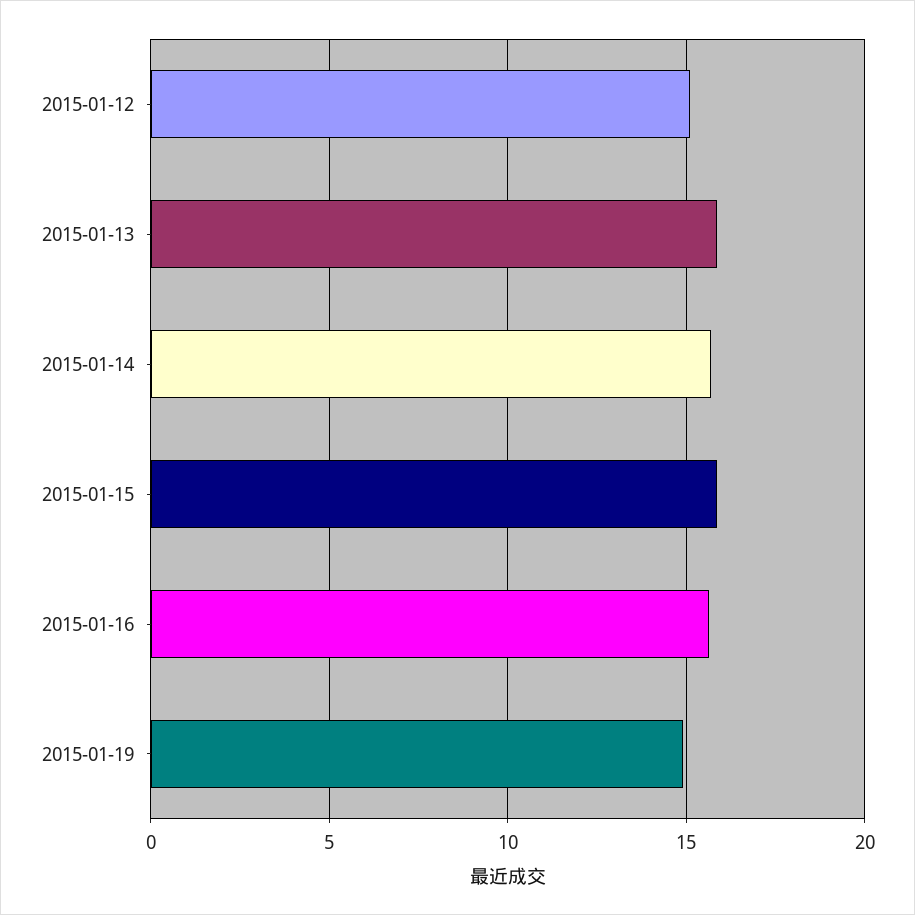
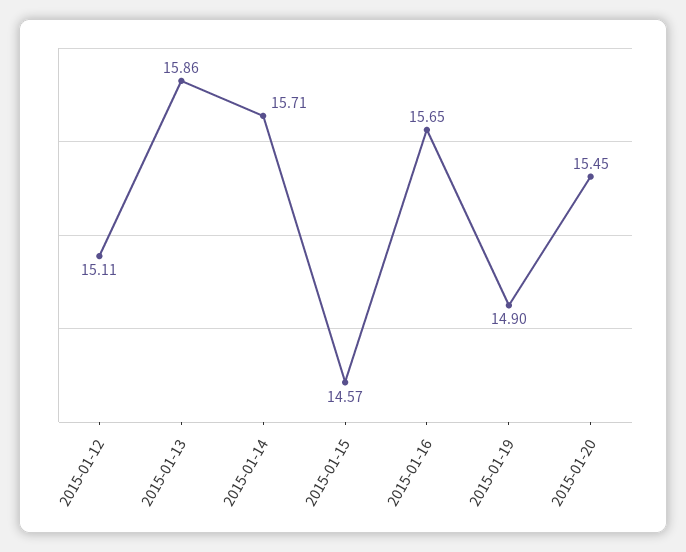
2015-01-15: 16 -> 14.57
2015-01-20: none -> 15.45

